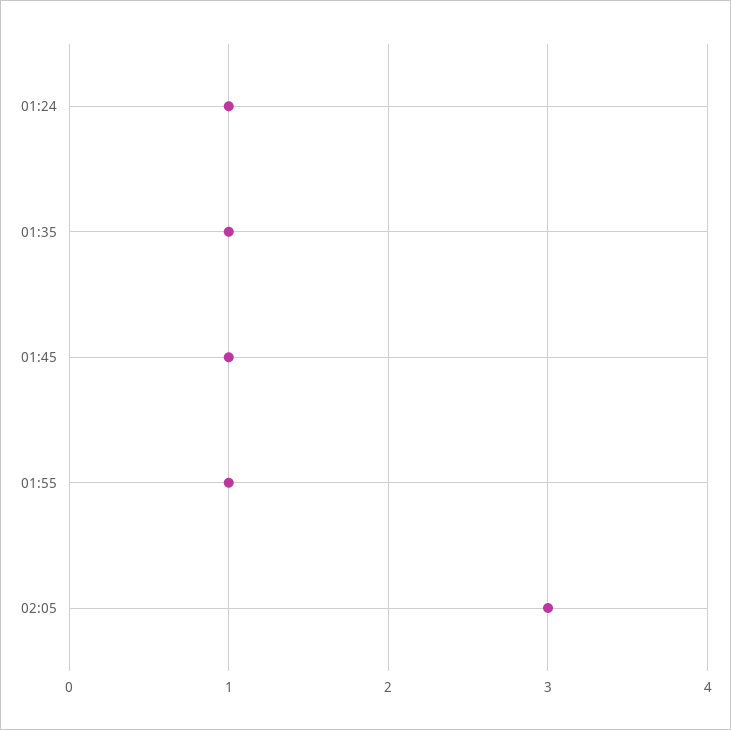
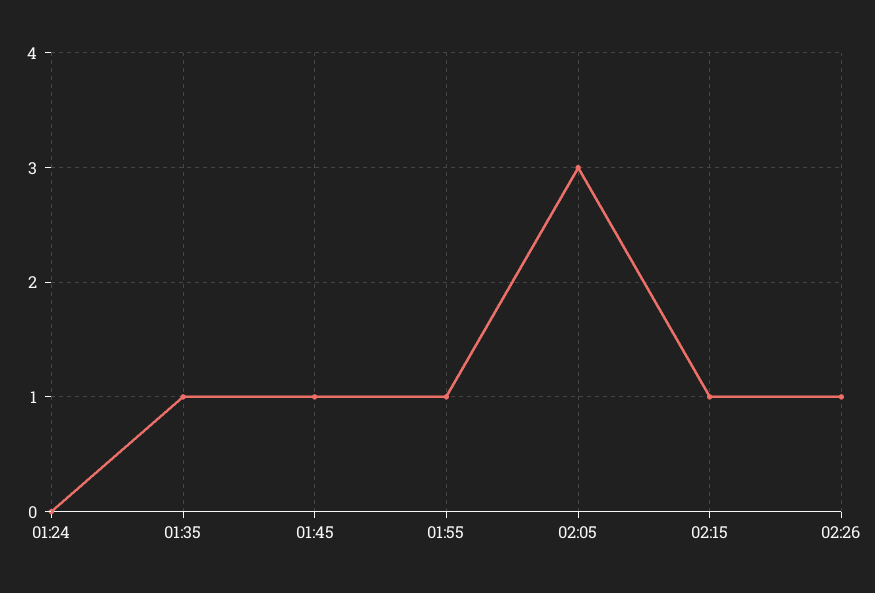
01:24: 1 -> 0
02:15: none -> 1
02:26: none -> 1

